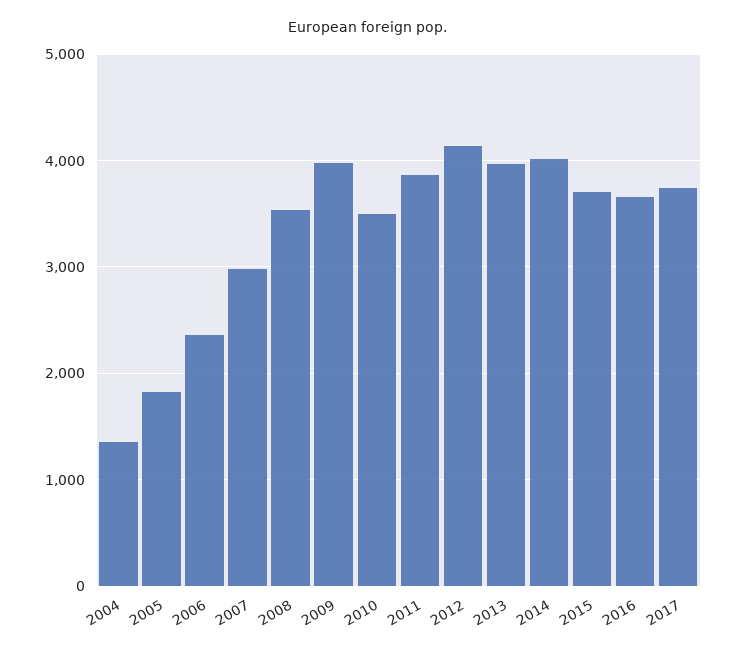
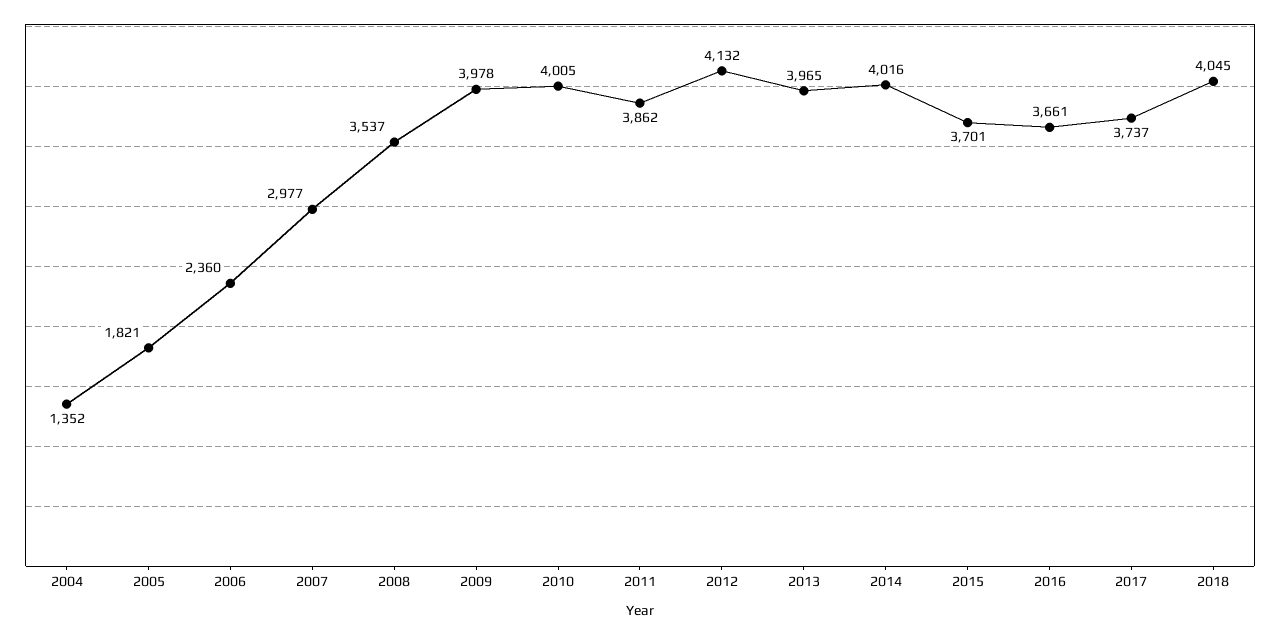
2010: 3500 -> 4005
2018: none -> 4045

